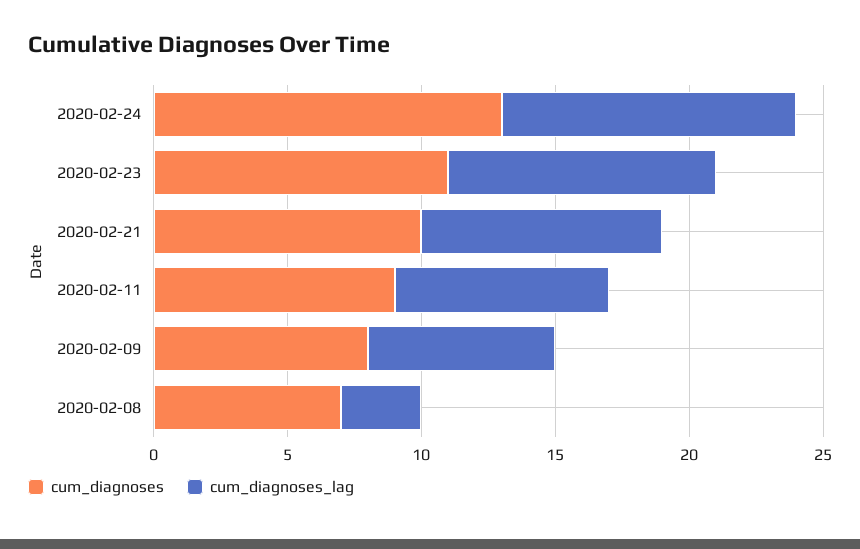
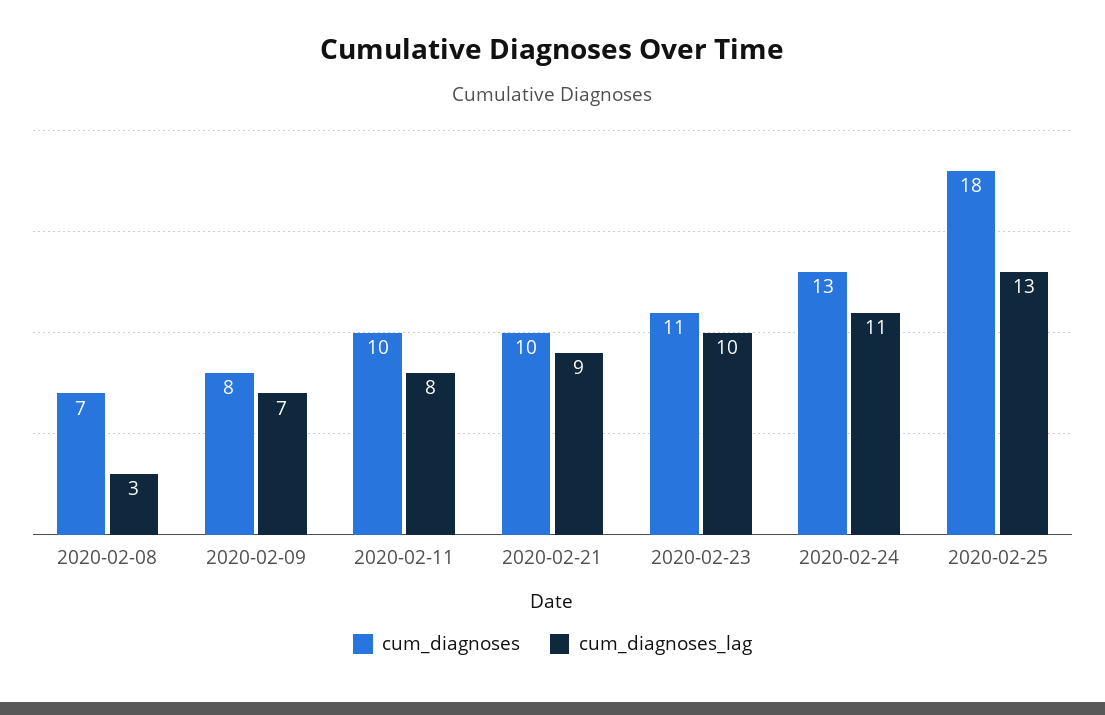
cum_diagnoses, 2020-02-11: 9 -> 10
cum_diagnoses, 2020-02-25: none -> 18
cum_diagnoses_lag, 2020-02-25: none -> 13

